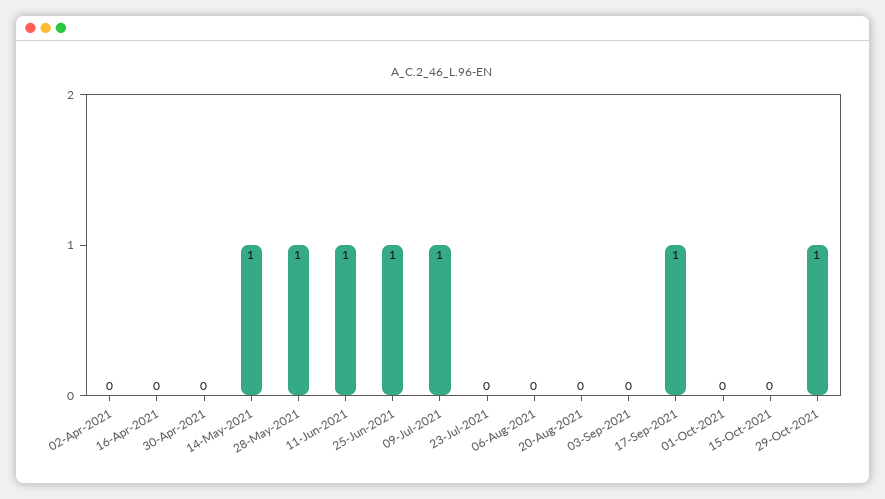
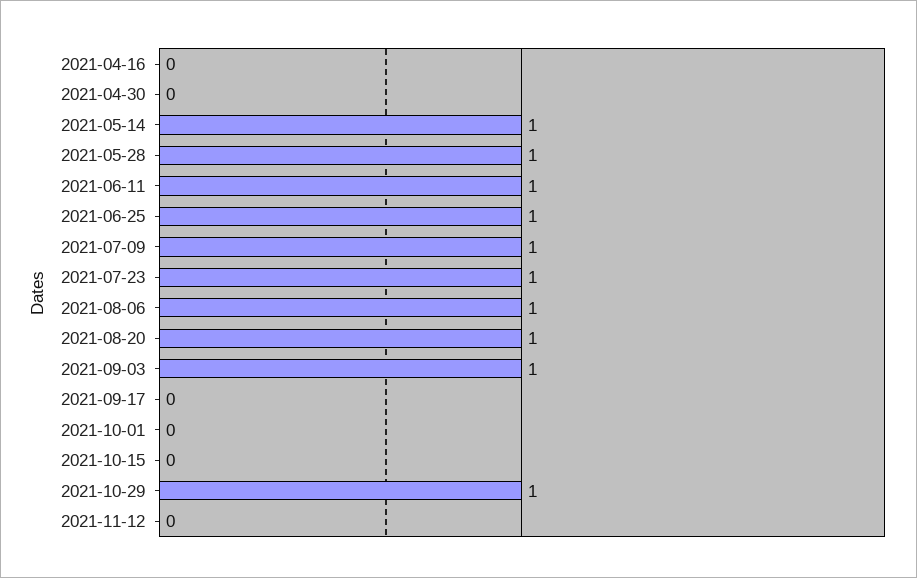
02-Apr-2021: 0 -> none
23-Jul-2021: 0 -> 1
06-Aug-2021: 0 -> 1
20-Aug-2021: 0 -> 1
03-Sep-2021: 0 -> 1
17-Sep-2021: 1 -> 0
2021-11-12: none -> 0

